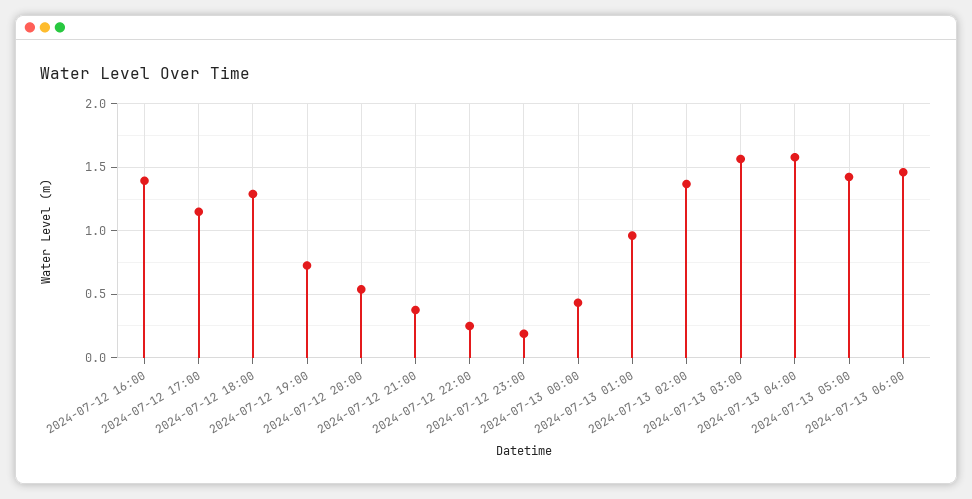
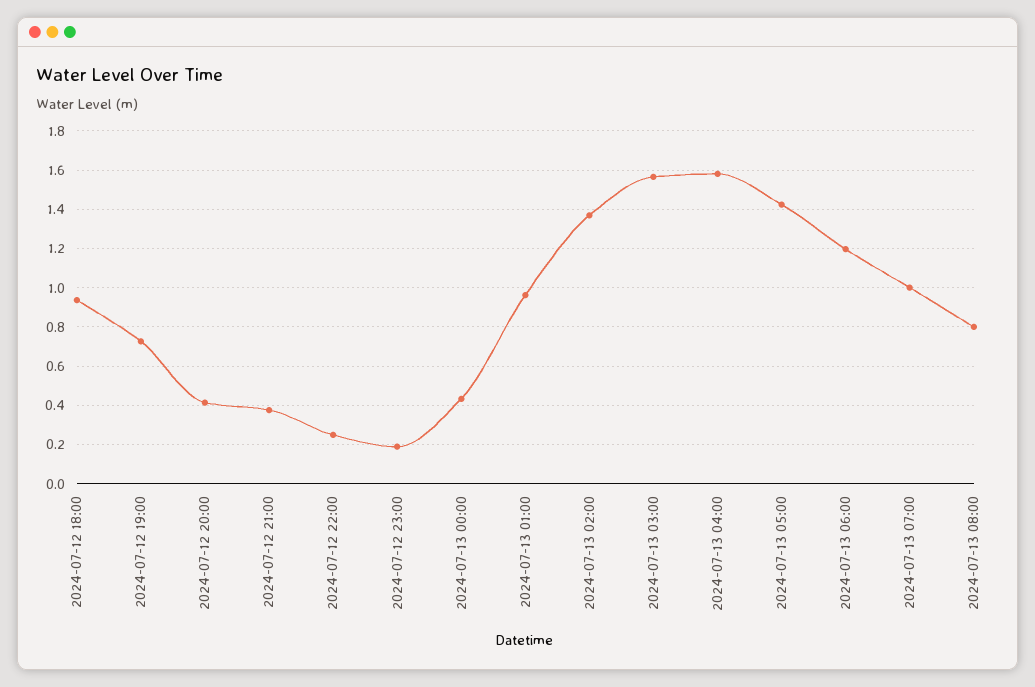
2024-07-12 16:00: 1.4 -> none
2024-07-12 17:00: 1.15 -> none
2024-07-12 18:00: 1.3 -> 0.95
2024-07-12 20:00: 0.55 -> 0.4
2024-07-13 06:00: 1.45 -> 1.2
2024-07-13 07:00: none -> 1
2024-07-13 08:00: none -> 0.8

